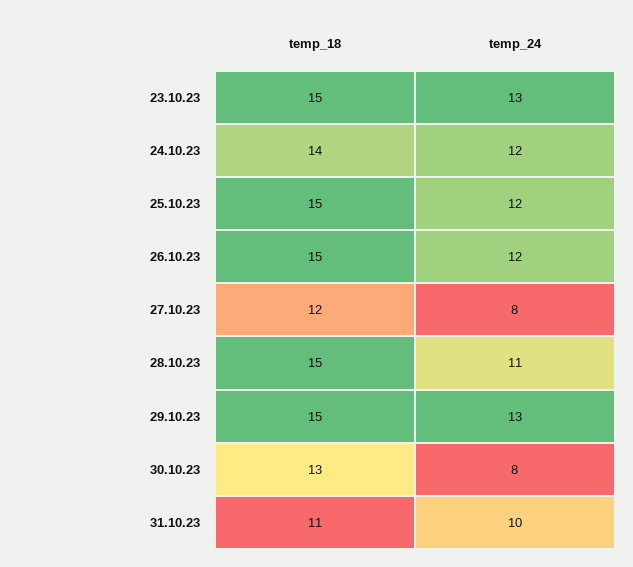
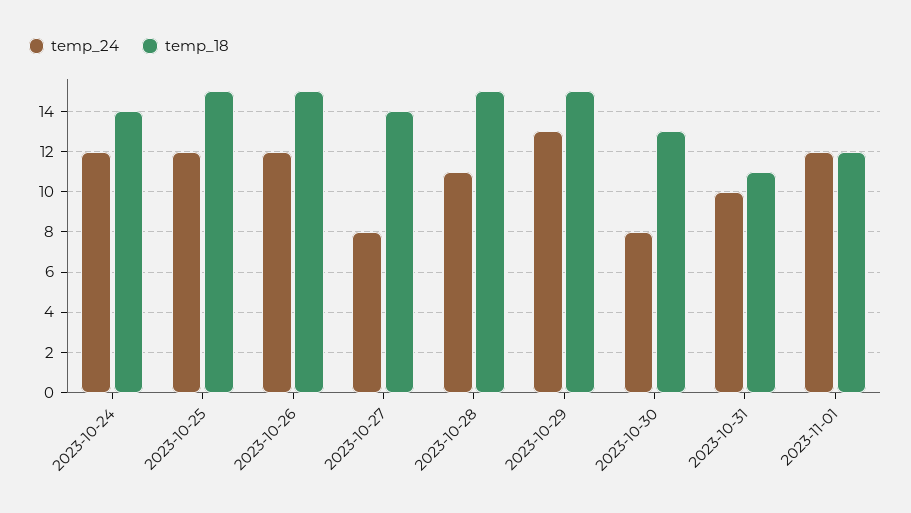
temp_18, 23.10.23: 15 -> none
temp_24, 23.10.23: 13 -> none
temp_18, 27.10.23: 12 -> 14
temp_24, 2023-11-01: none -> 12
temp_18, 2023-11-01: none -> 12

